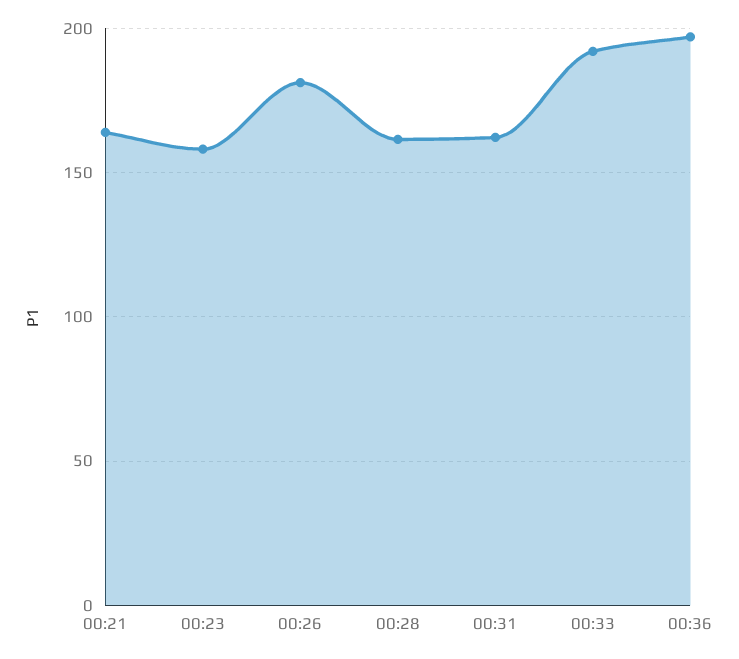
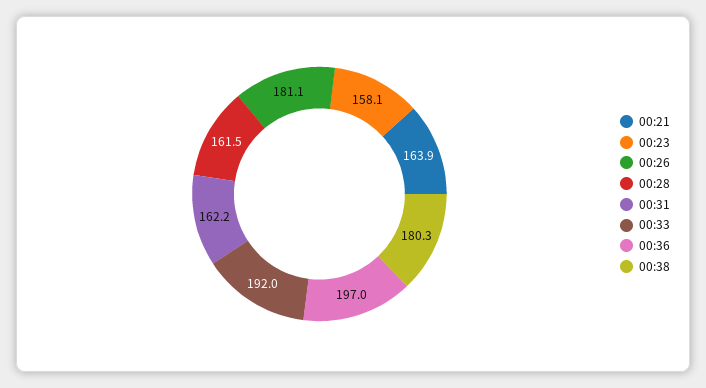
00:38: none -> 180.3

